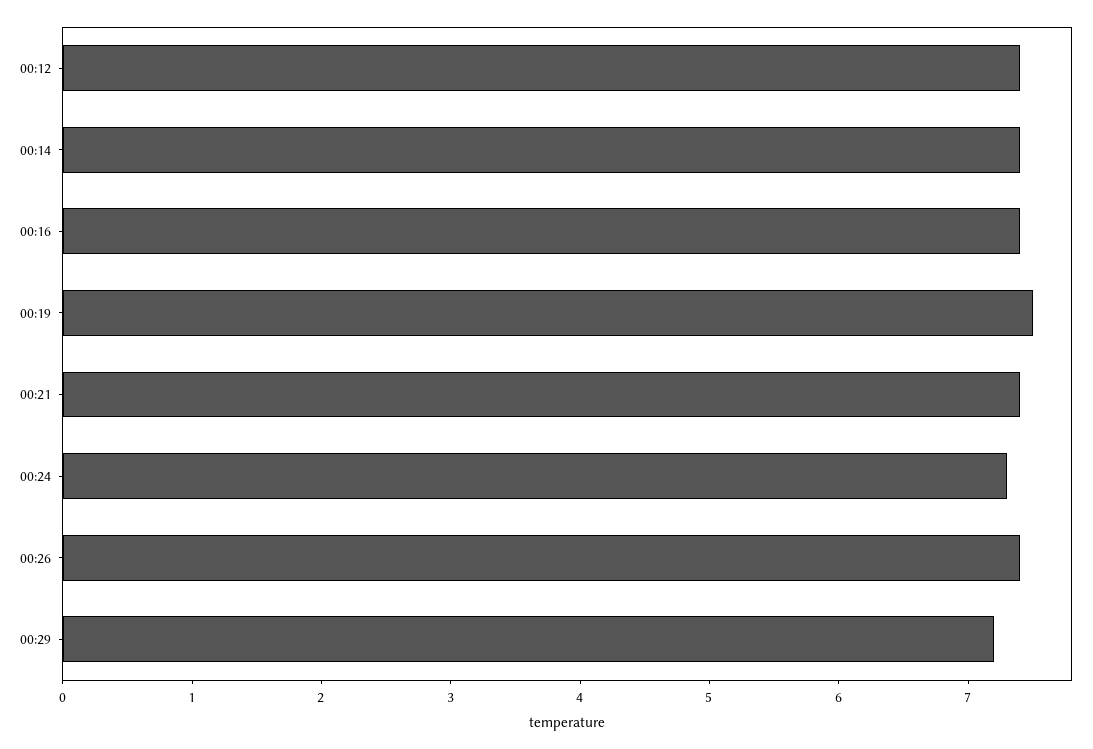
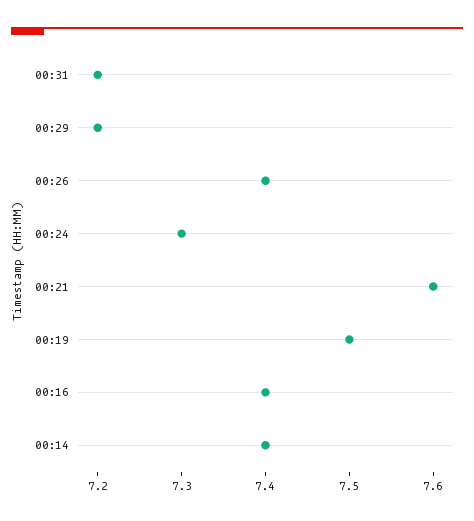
00:12: 7.4 -> none
00:21: 7.4 -> 7.6
00:31: none -> 7.2

